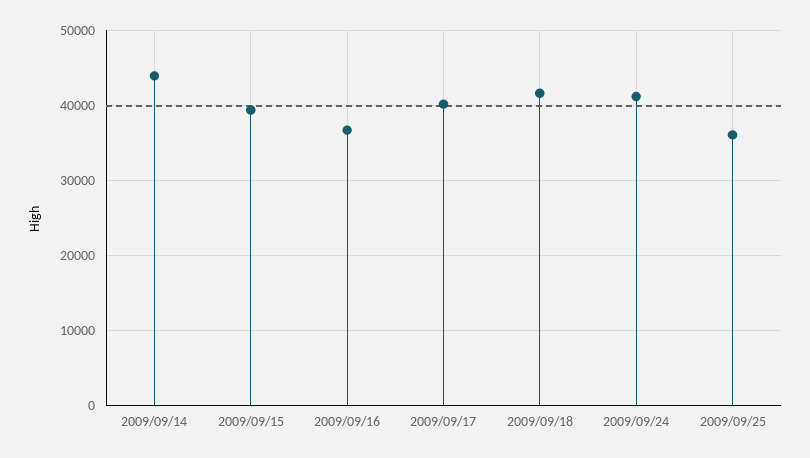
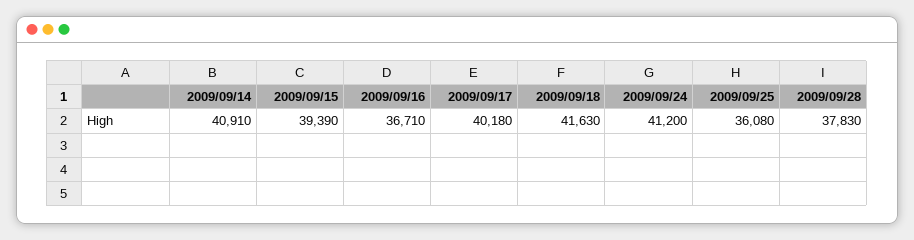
2009/09/14: 44000 -> 40910
2009/09/28: none -> 37830

